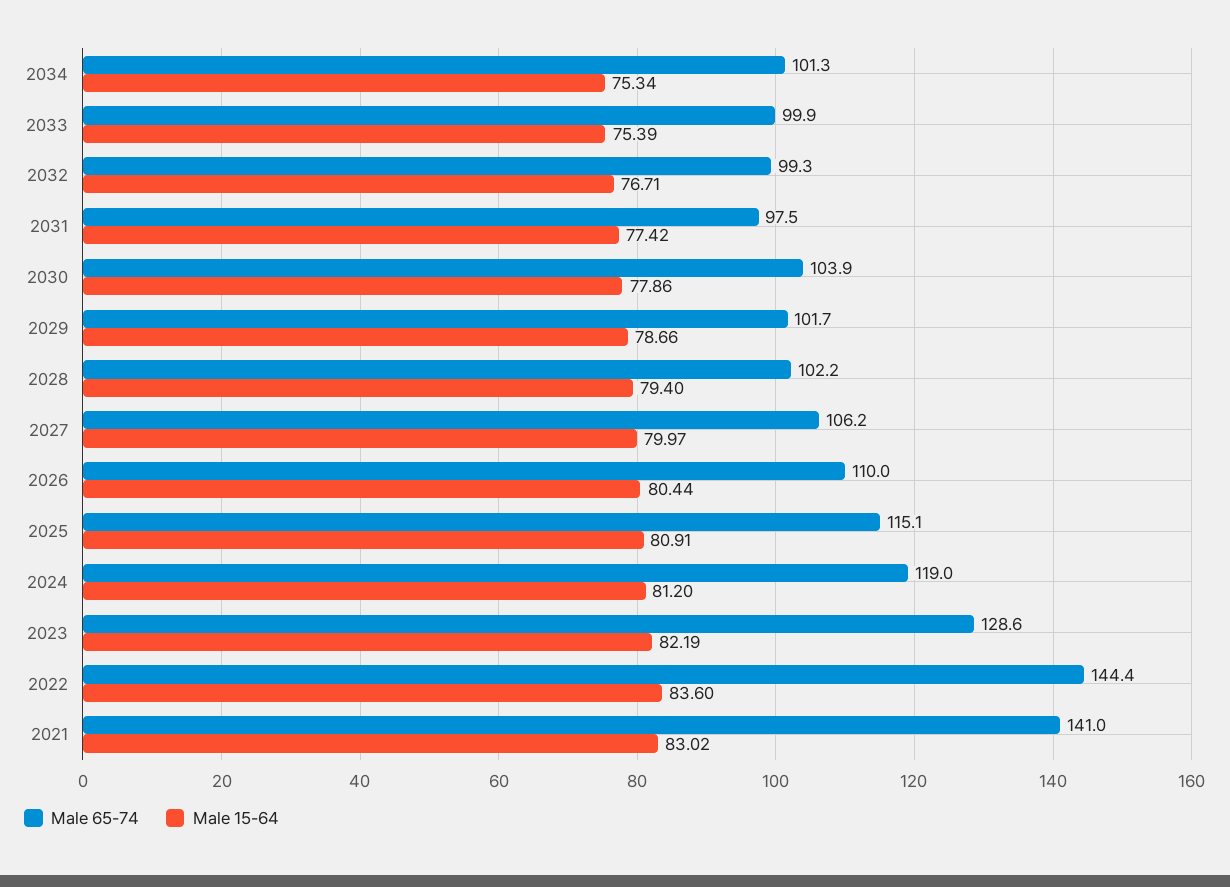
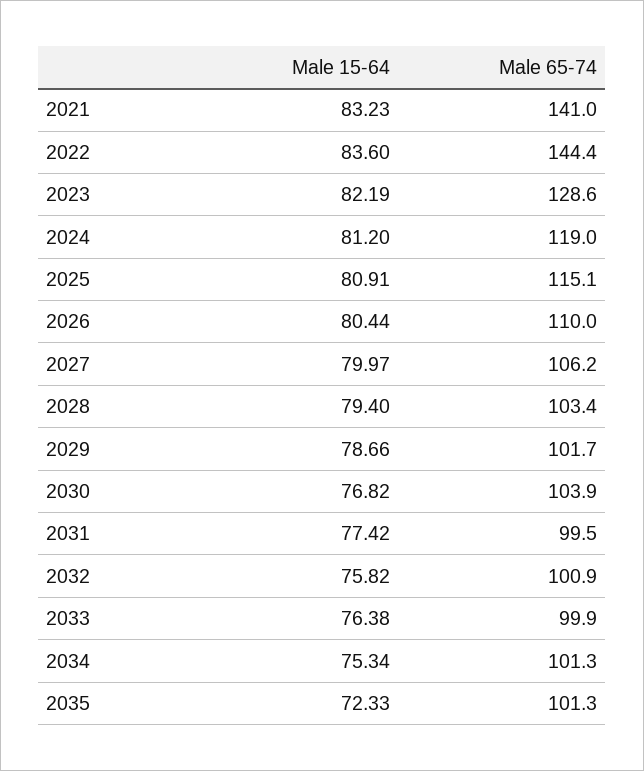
Male 15-64, 2033: 75.39 -> 76.38
Male 65-74, 2032: 99.3 -> 100.9
Male 15-64, 2032: 76.71 -> 75.82
Male 65-74, 2031: 97.5 -> 99.5
Male 15-64, 2030: 77.86 -> 76.82
Male 65-74, 2028: 102.2 -> 103.4
Male 15-64, 2021: 83.02 -> 83.23
Male 15-64, 2035: none -> 72.33
Male 65-74, 2035: none -> 101.3

